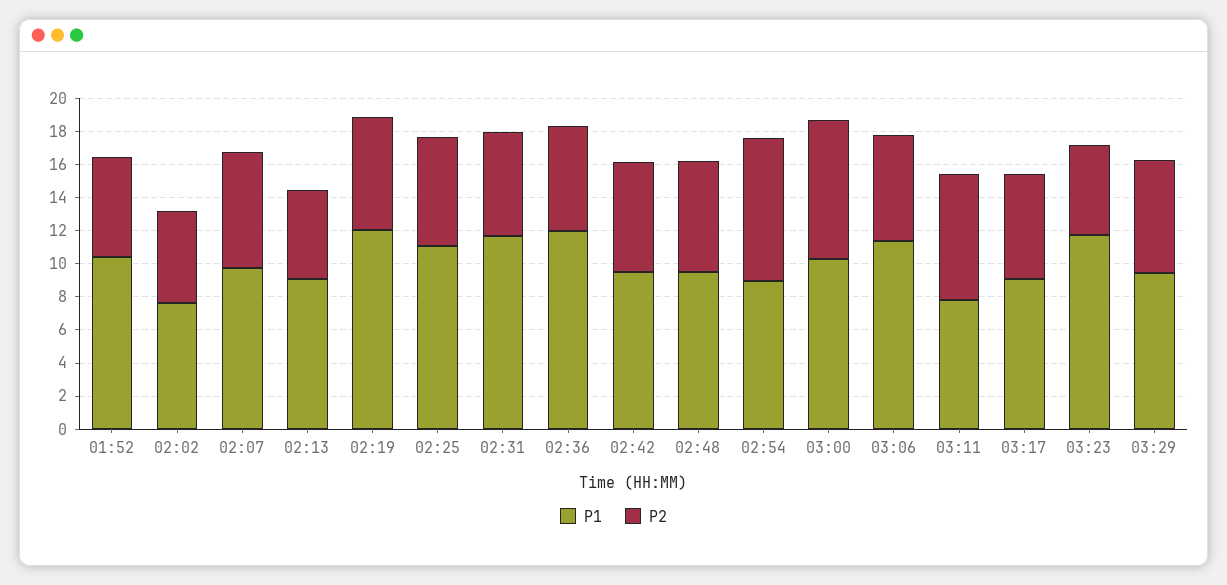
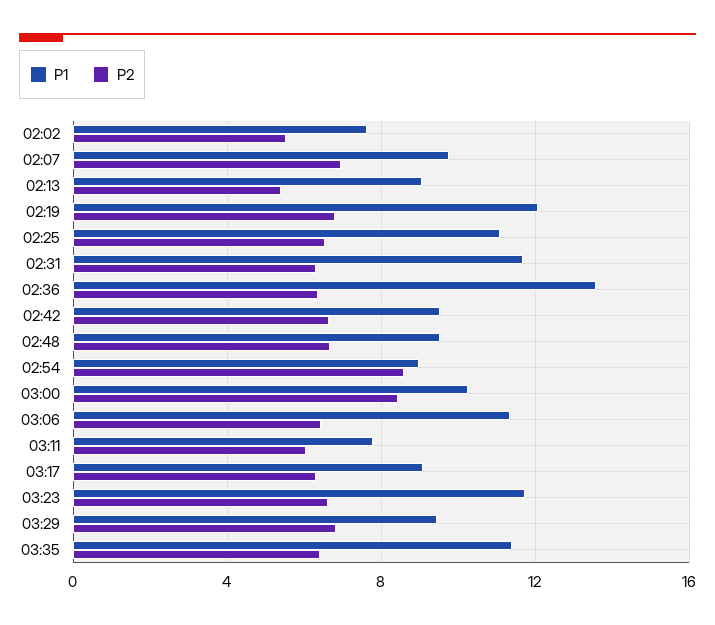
P1, 01:52: 10.5 -> none
P2, 01:52: 6 -> none
P1, 02:36: 12 -> 13.5
P2, 03:11: 7.5 -> 6
P2, 03:23: 5.5 -> 6.5
P1, 03:35: none -> 11.5
P2, 03:35: none -> 6.5

